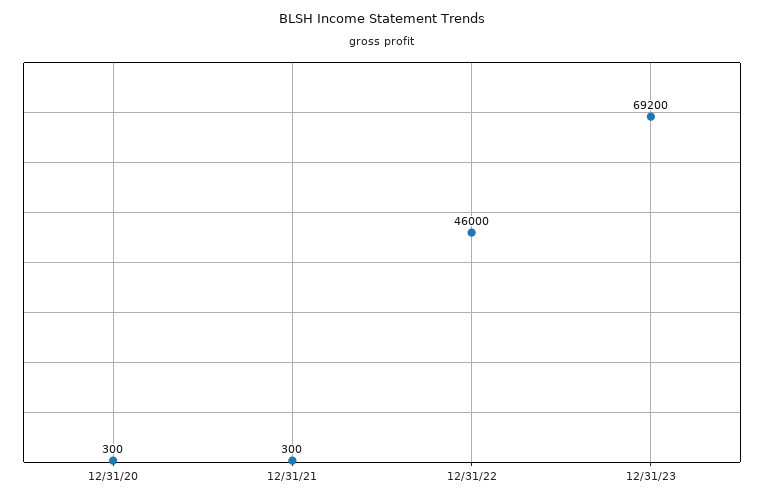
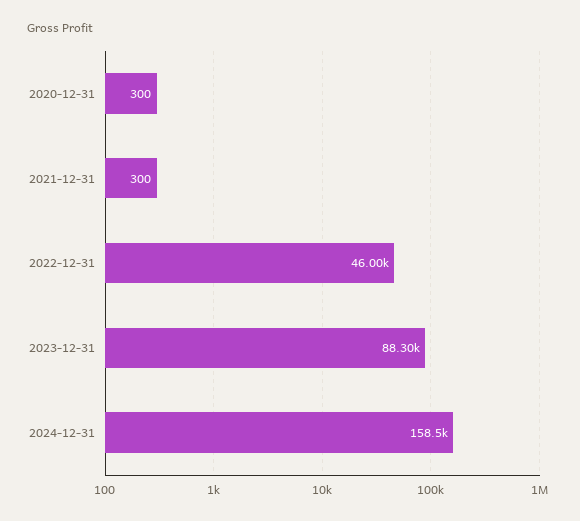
12/31/23: 69200 -> 88300
2024-12-31: none -> 158500

